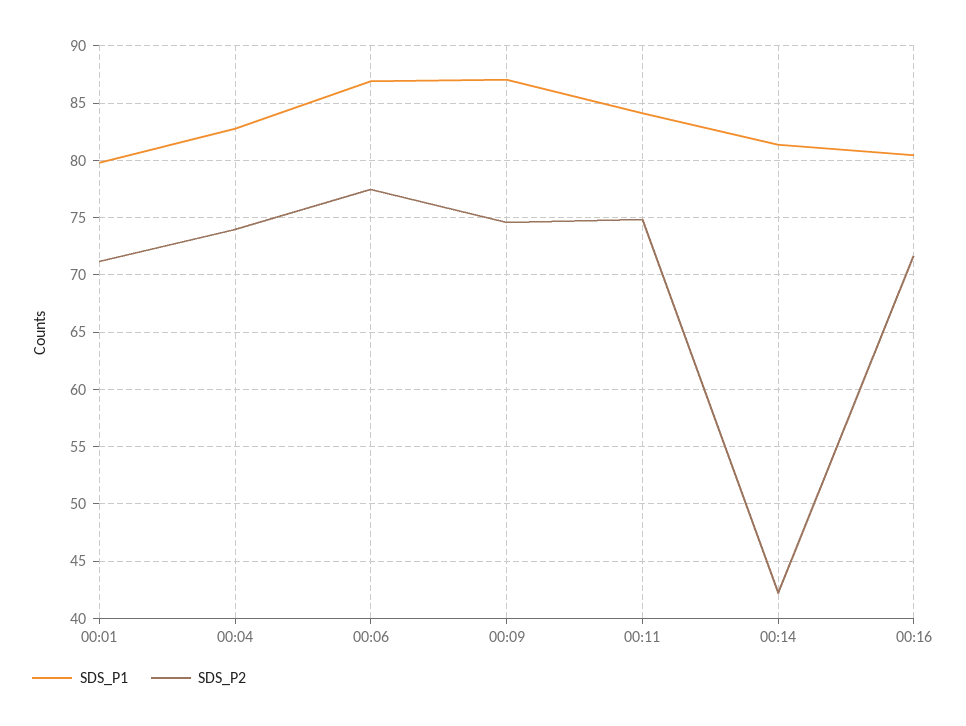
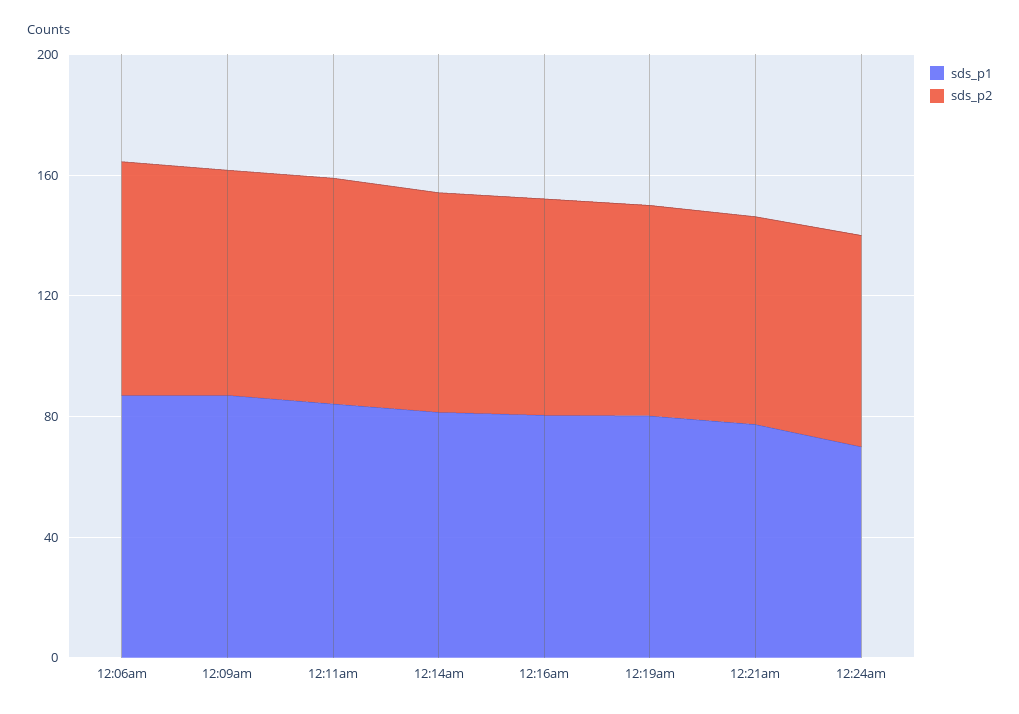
SDS_P1, 00:01: 80 -> none
SDS_P2, 00:01: 71 -> none
SDS_P1, 00:04: 83 -> none
SDS_P2, 00:04: 74 -> none
SDS_P2, 00:14: 42 -> 70
SDS_P1, 12:19am: none -> 80
SDS_P2, 12:19am: none -> 70
SDS_P1, 12:21am: none -> 80
SDS_P2, 12:21am: none -> 70
SDS_P1, 12:24am: none -> 70
SDS_P2, 12:24am: none -> 70

